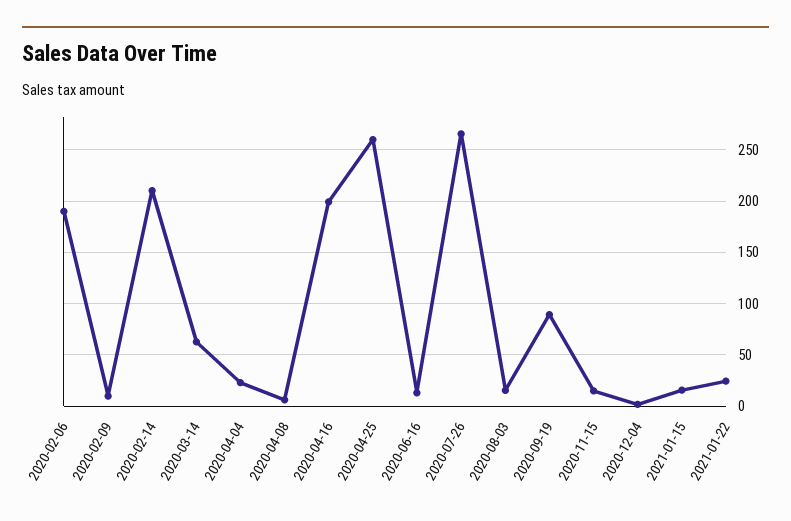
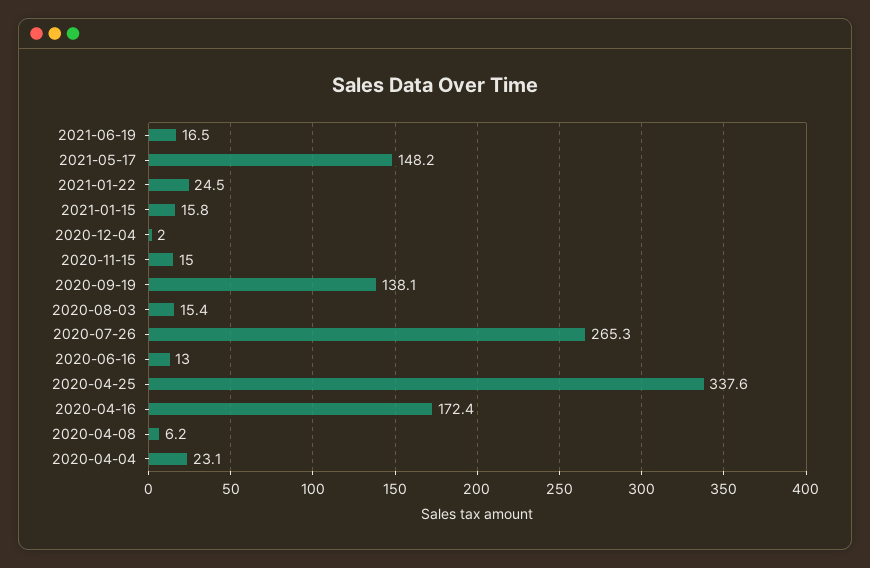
2020-02-06: 190 -> none
2020-02-09: 10 -> none
2020-02-14: 210 -> none
2020-03-14: 60 -> none
2020-04-16: 200 -> 172.4
2020-04-25: 260 -> 337.6
2020-09-19: 90 -> 138.1
2021-06-19: none -> 16.5
2021-05-17: none -> 148.2

